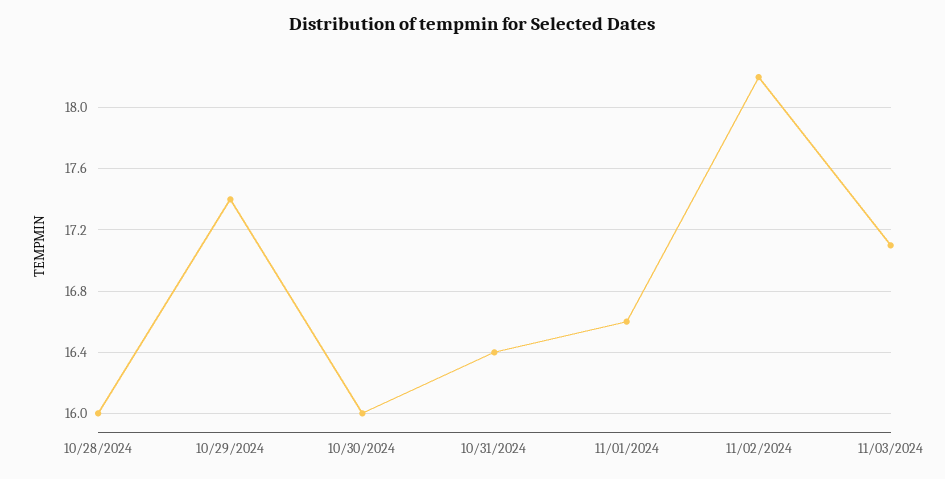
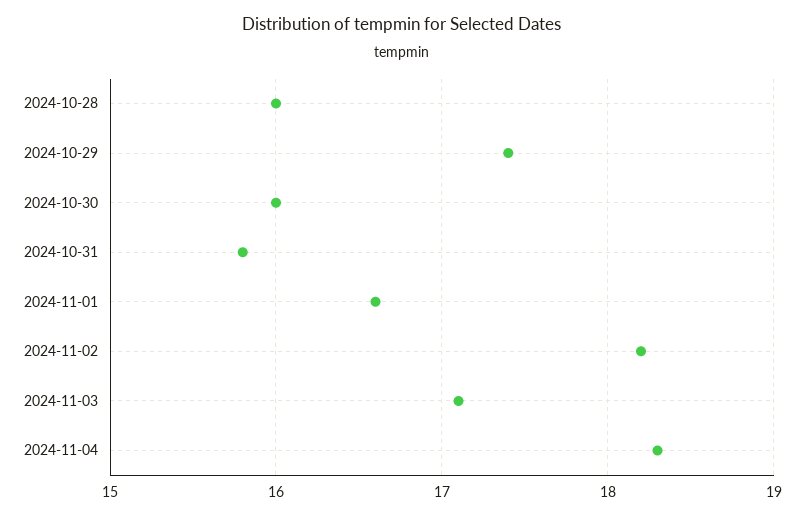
10/31/2024: 16.4 -> 15.8
2024-11-04: none -> 18.3

